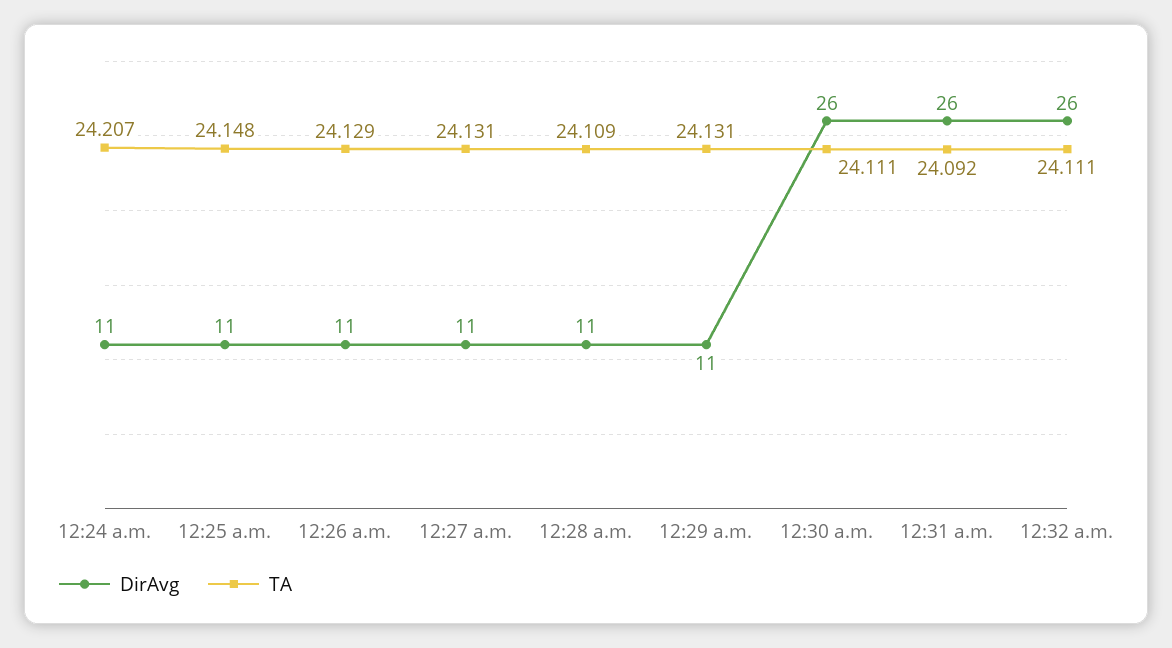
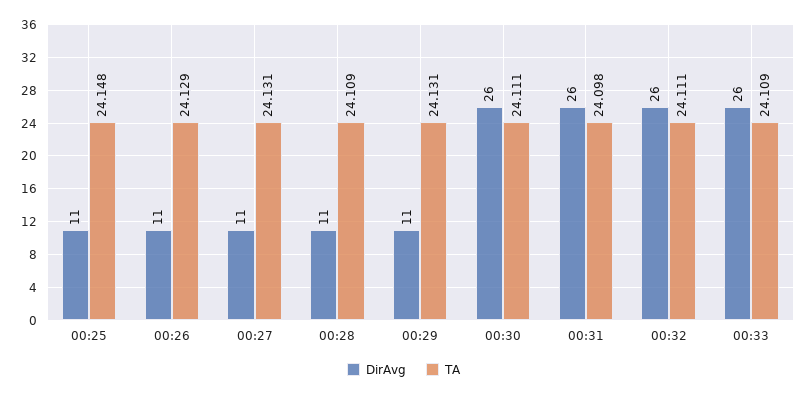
DirAvg, 12:24 a.m.: 11 -> none
TA, 12:24 a.m.: 24.207 -> none
TA, 12:31 a.m.: 24.092 -> 24.098
DirAvg, 00:33: none -> 26
TA, 00:33: none -> 24.109

